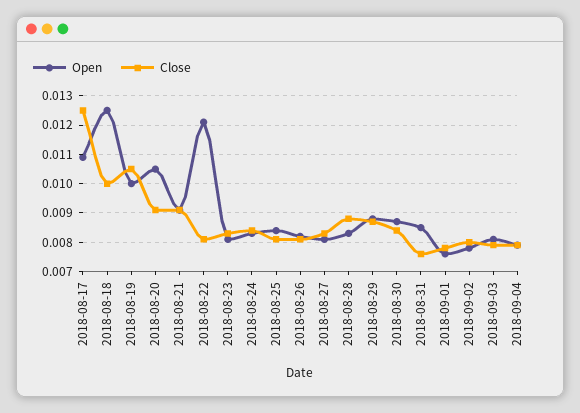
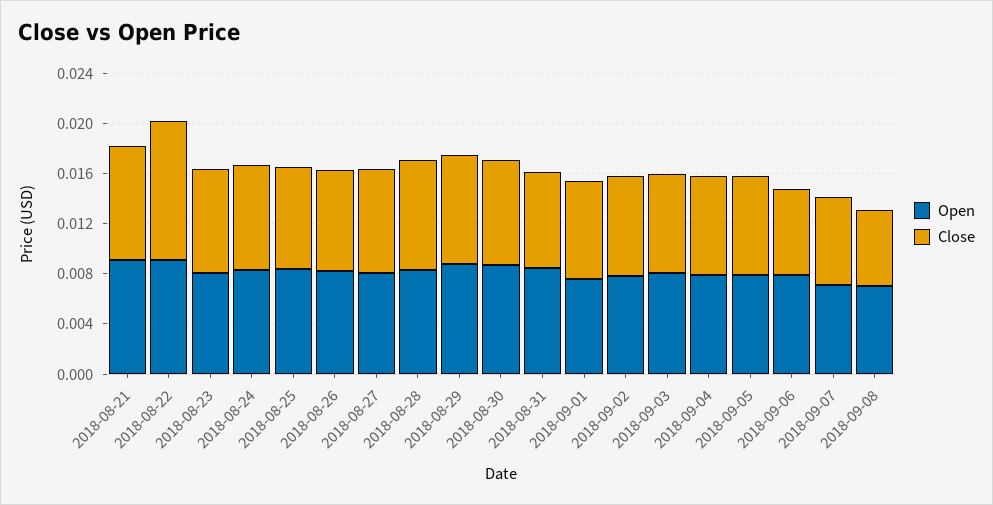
Open, 2018-08-17: 0.011 -> none
Close, 2018-08-17: 0.0125 -> none
Open, 2018-08-18: 0.0125 -> none
Close, 2018-08-18: 0.01 -> none
Open, 2018-08-19: 0.01 -> none
Close, 2018-08-19: 0.0105 -> none
Open, 2018-08-20: 0.0105 -> none
Close, 2018-08-20: 0.009 -> none
Open, 2018-08-22: 0.012 -> 0.009
Close, 2018-08-22: 0.008 -> 0.011
Open, 2018-09-05: none -> 0.008
Close, 2018-09-05: none -> 0.008
Open, 2018-09-06: none -> 0.008
Close, 2018-09-06: none -> 0.007
Open, 2018-09-07: none -> 0.007
Close, 2018-09-07: none -> 0.007
Open, 2018-09-08: none -> 0.007
Close, 2018-09-08: none -> 0.006

